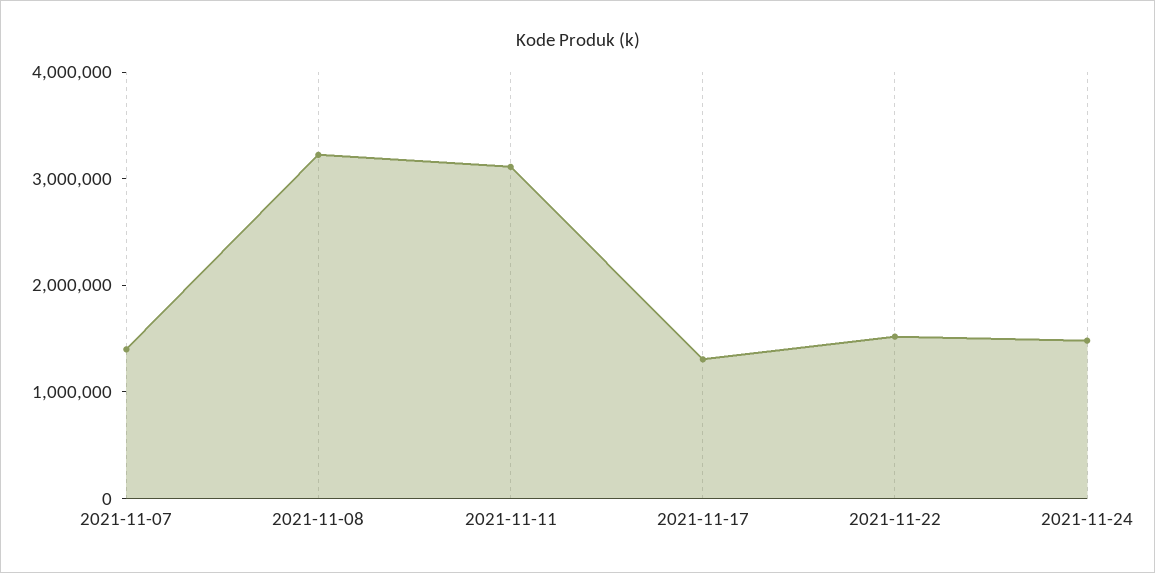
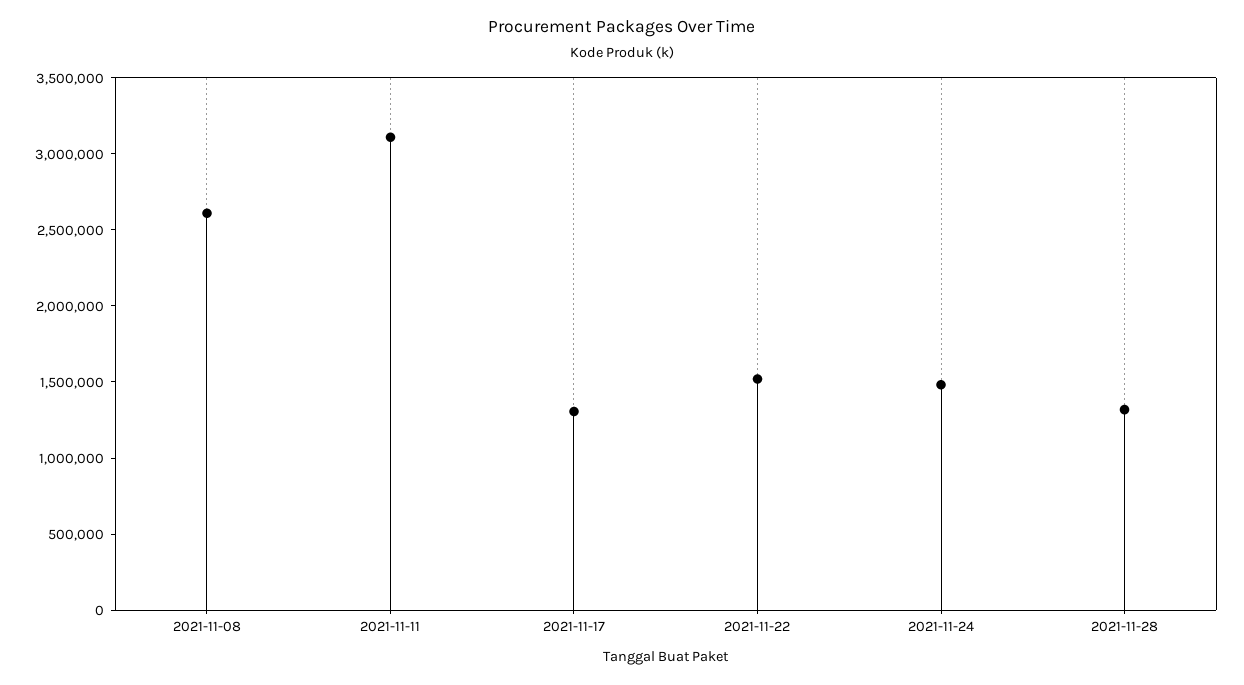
2021-11-07: 1400000 -> none
2021-11-08: 3200000 -> 2600000
2021-11-28: none -> 1300000

